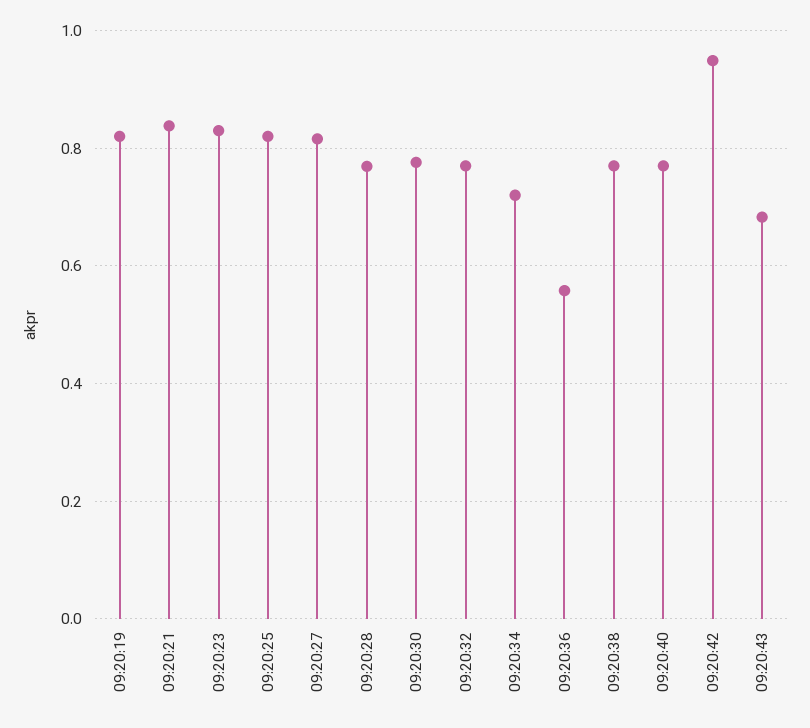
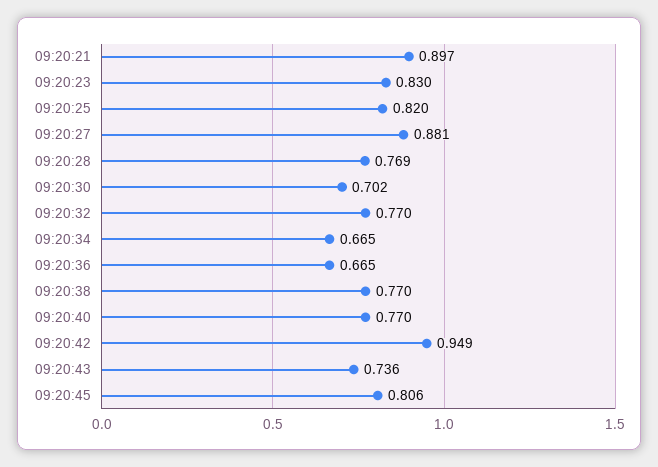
09:20:19: 0.82 -> none
09:20:21: 0.84 -> 0.897
09:20:27: 0.82 -> 0.881
09:20:30: 0.78 -> 0.702
09:20:34: 0.72 -> 0.665
09:20:36: 0.56 -> 0.665
09:20:43: 0.68 -> 0.736
09:20:45: none -> 0.806

